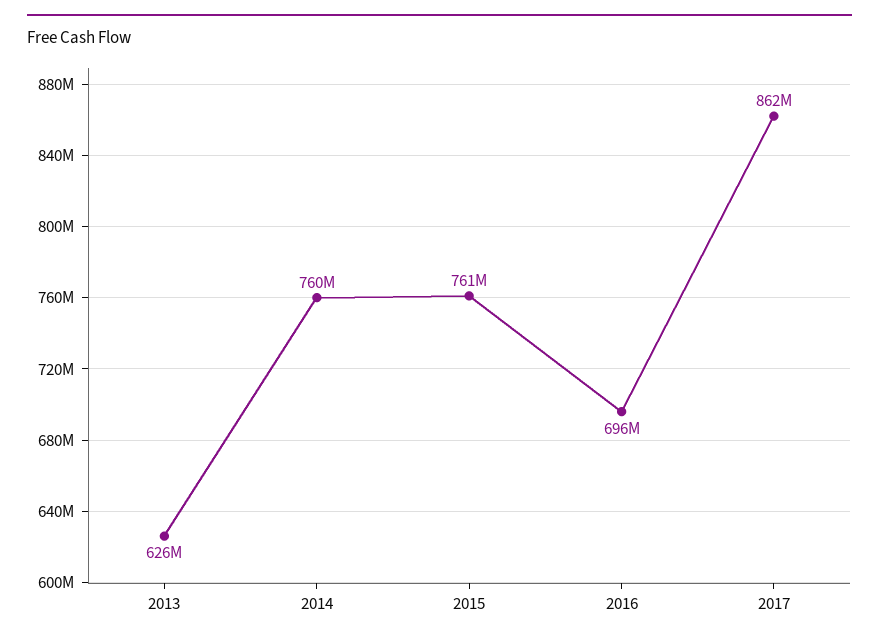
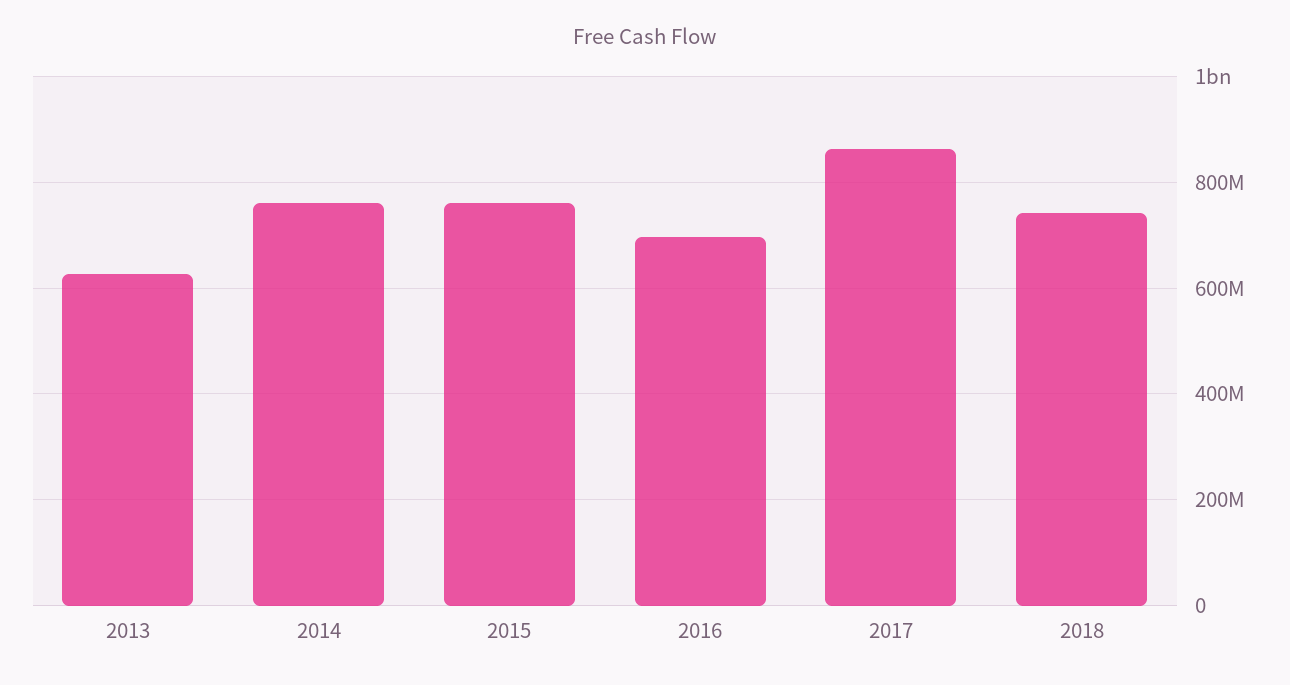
2018: none -> 740000000

